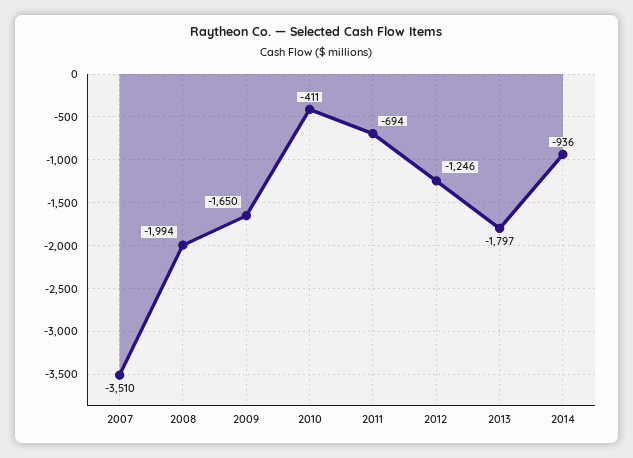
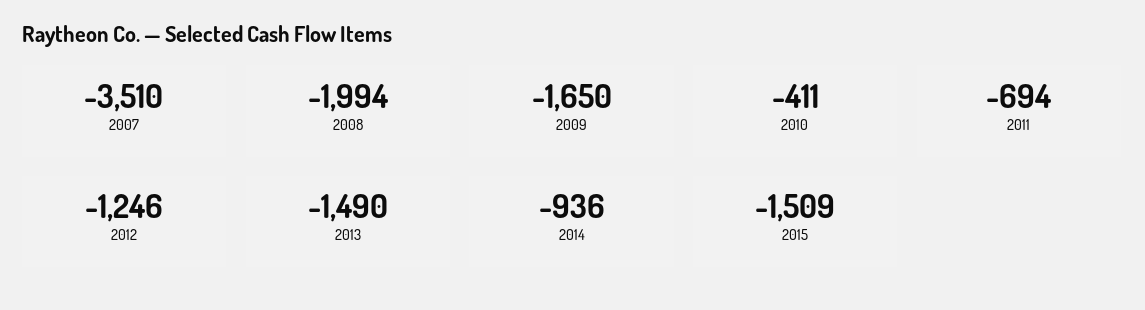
2013: -1797 -> -1490
2015: none -> -1509

